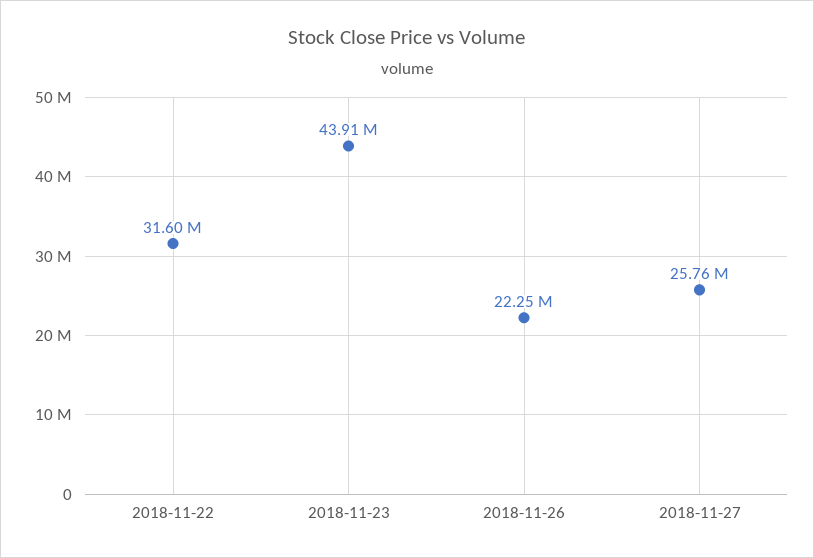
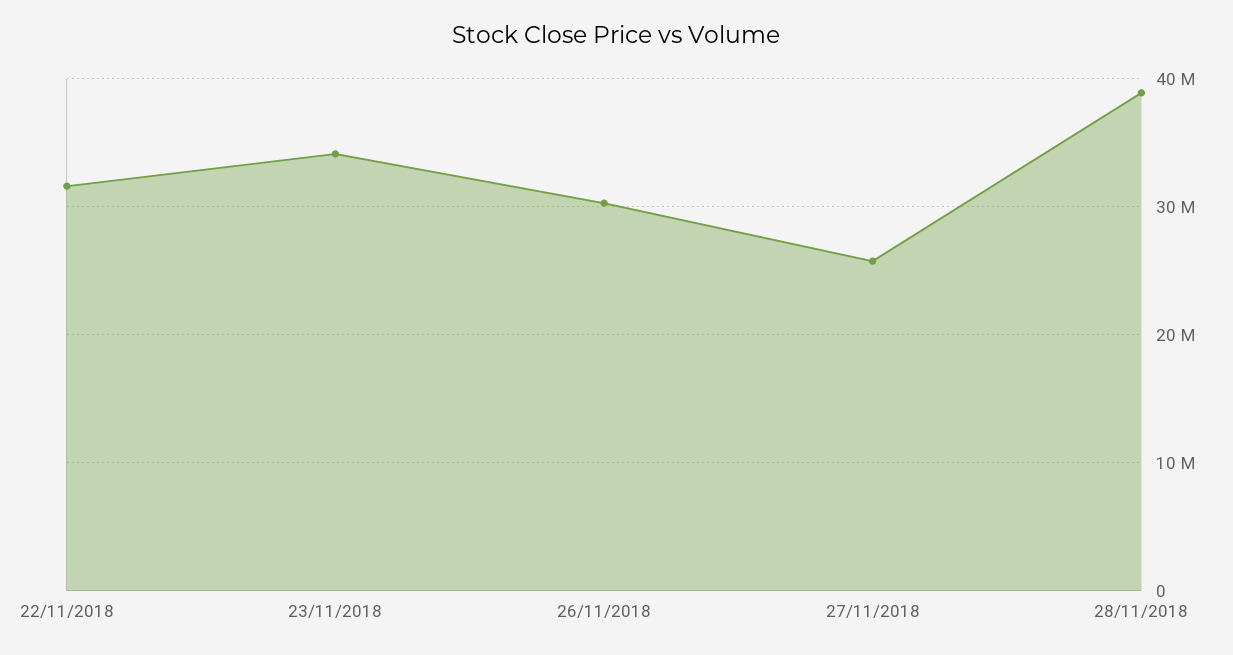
2018-11-23: 43910000 -> 34000000
2018-11-26: 22250000 -> 30000000
28/11/2018: none -> 39000000

